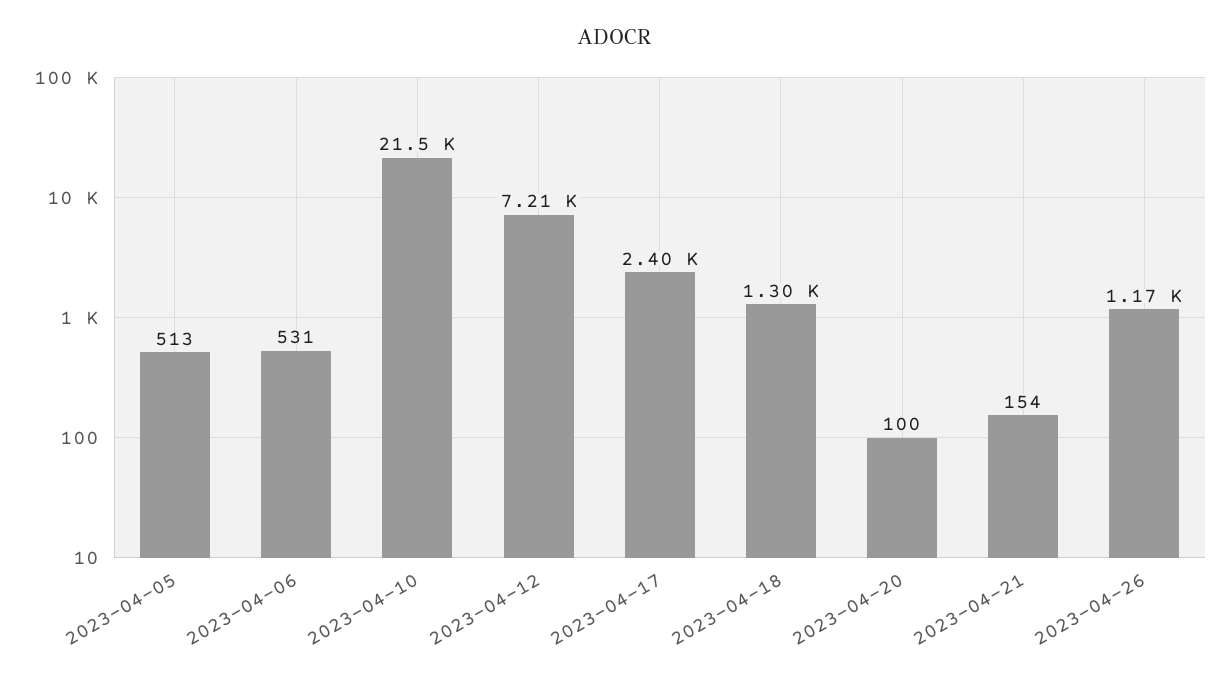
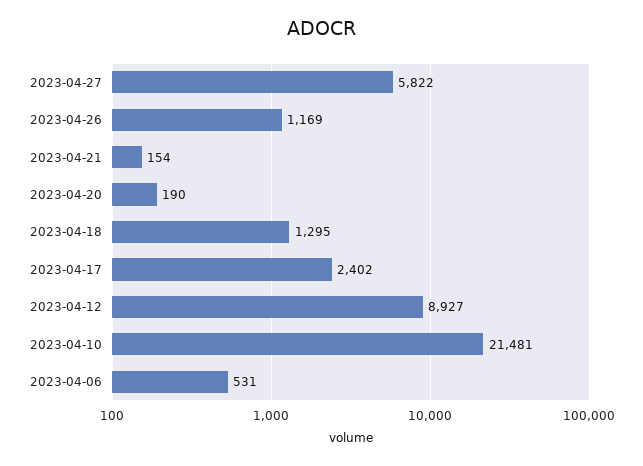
2023-04-05: 513 -> none
2023-04-12: 7210 -> 8927
2023-04-20: 100 -> 190
2023-04-27: none -> 5822

